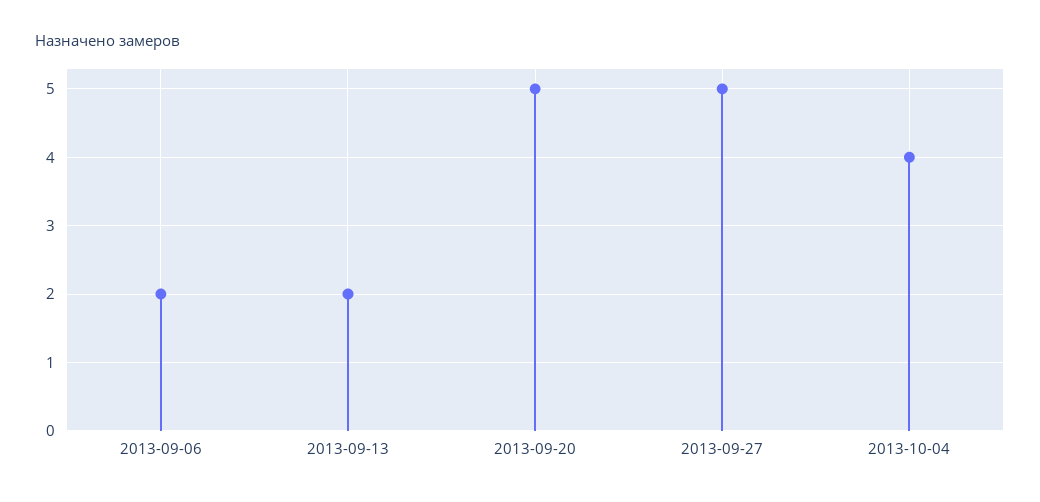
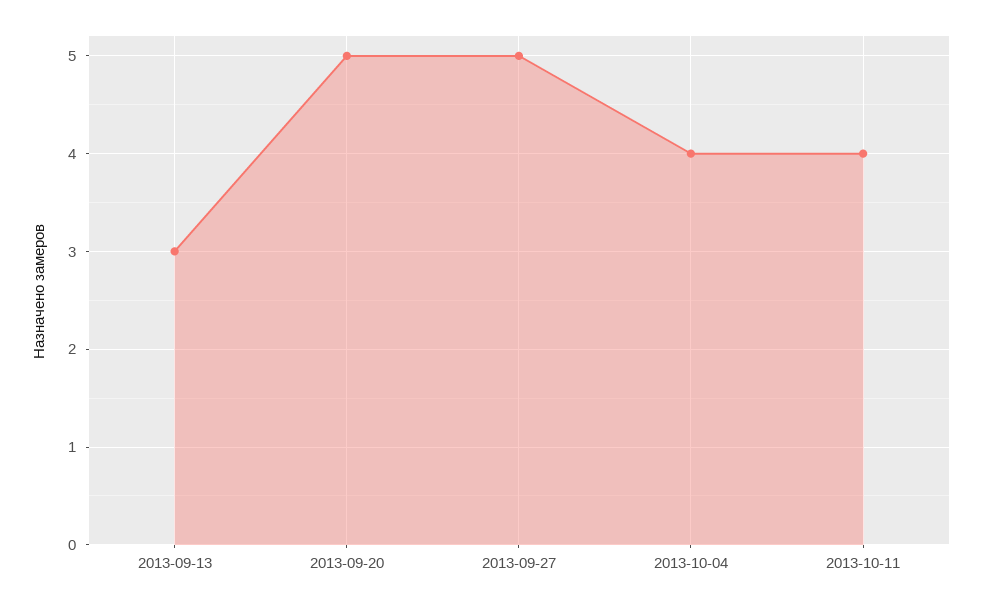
2013-09-06: 2 -> none
2013-09-13: 2 -> 3
2013-10-11: none -> 4

